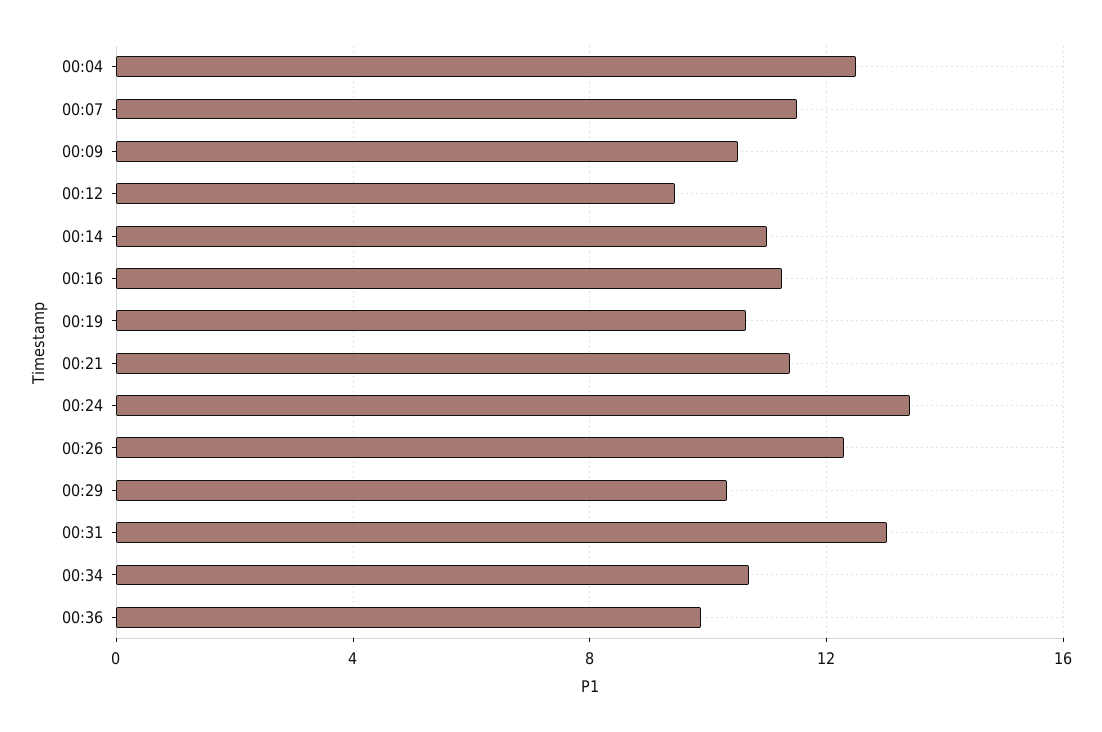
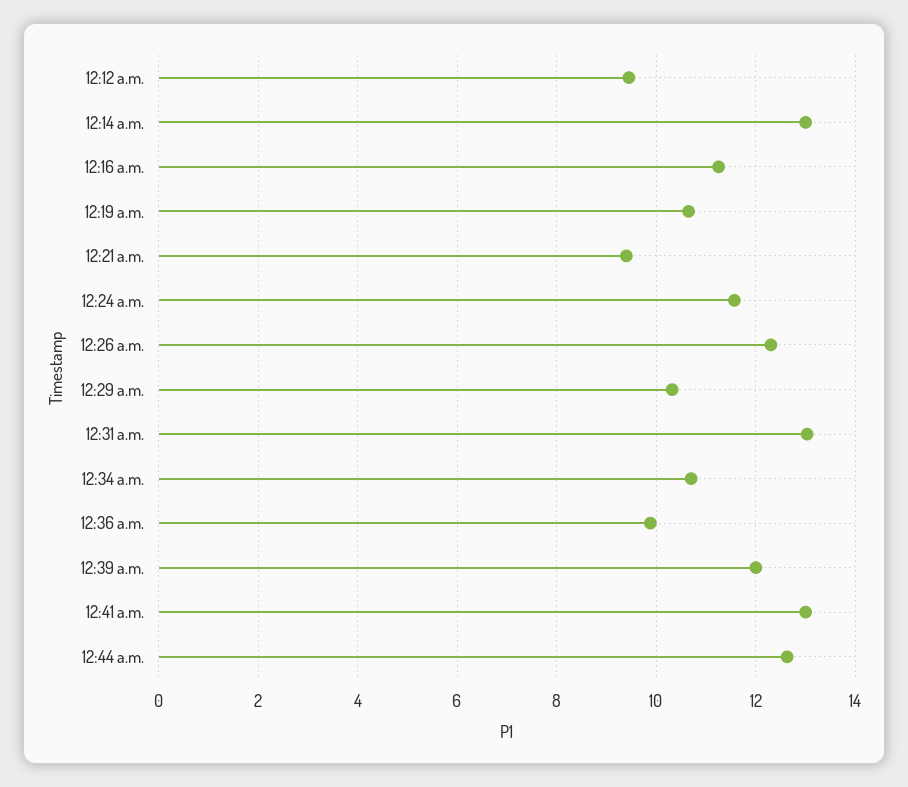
00:04: 12.5 -> none
00:07: 11.5 -> none
00:09: 10.5 -> none
00:14: 11 -> 13
00:21: 11.5 -> 9.4
00:24: 13.5 -> 11.6
12:39 a.m.: none -> 12
12:41 a.m.: none -> 13
12:44 a.m.: none -> 12.6

